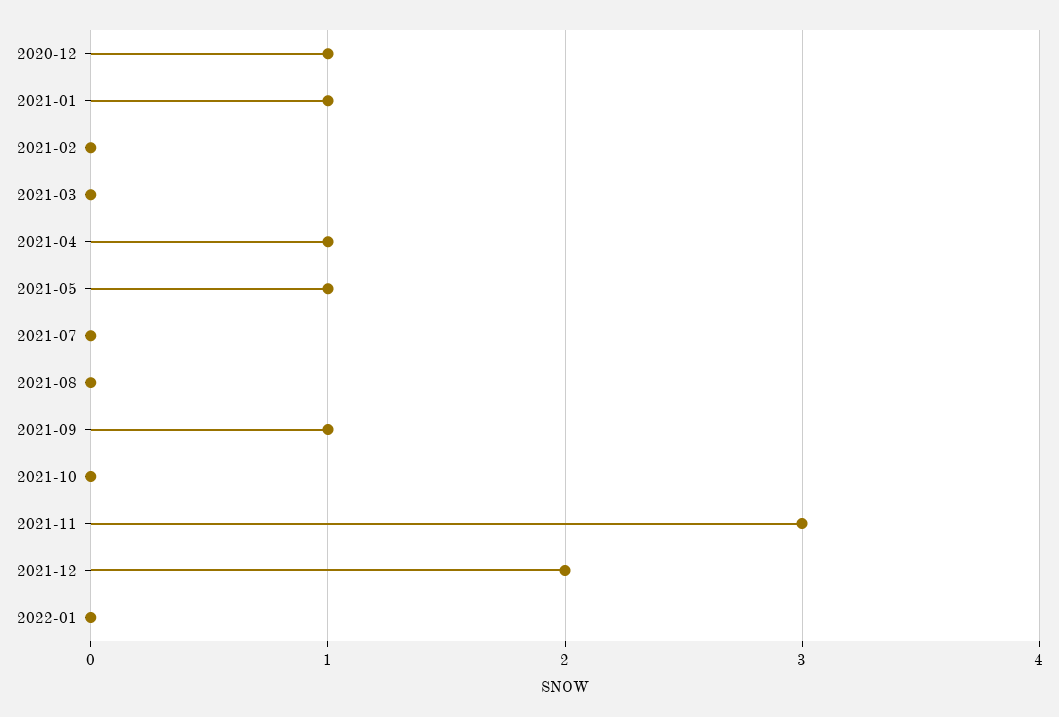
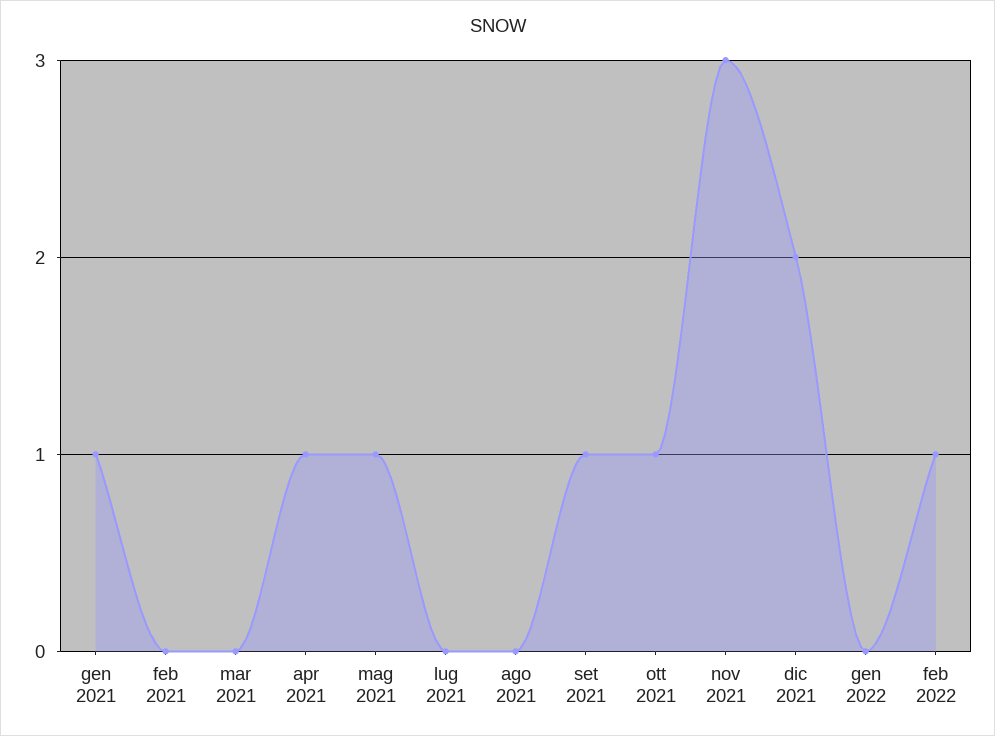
2020-12: 1 -> none
2021-10: 0 -> 1
feb 2022: none -> 1

